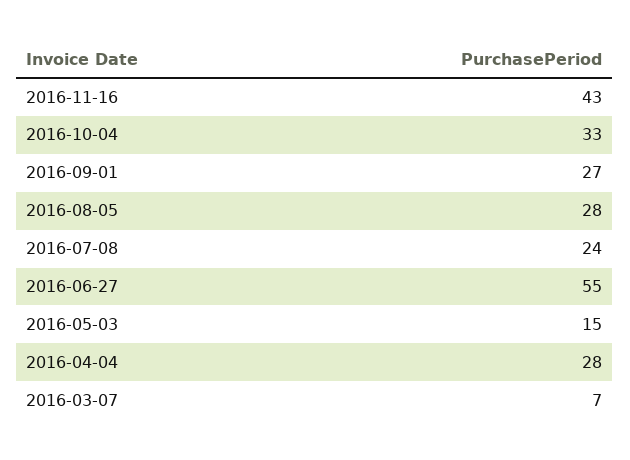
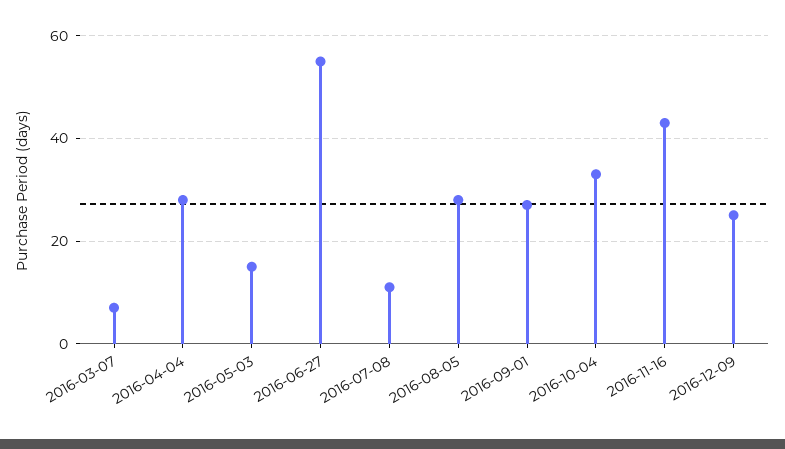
2016-07-08: 24 -> 10
2016-12-09: none -> 25

